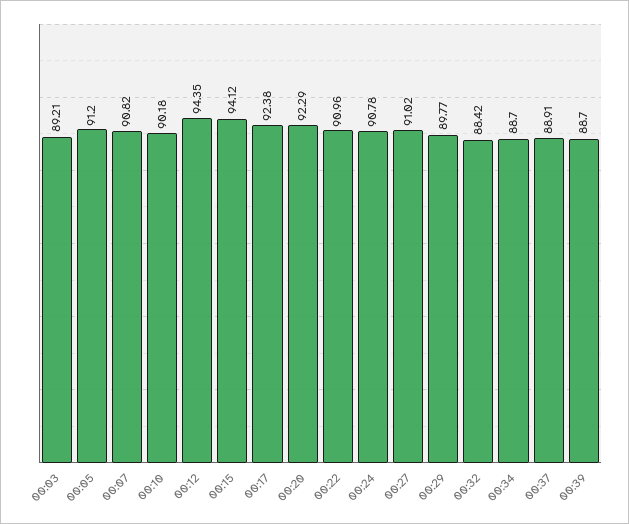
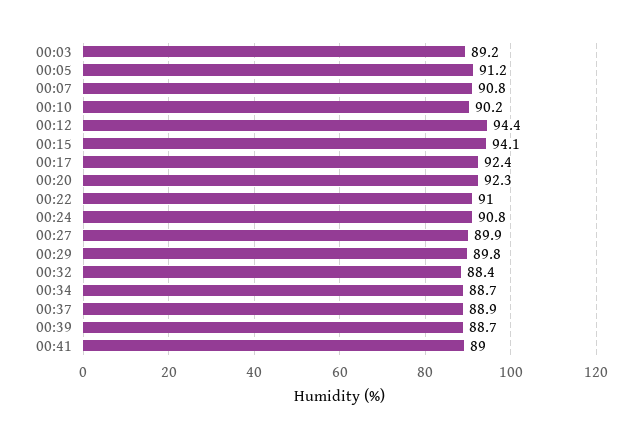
00:27: 91.02 -> 89.9
00:41: none -> 89

